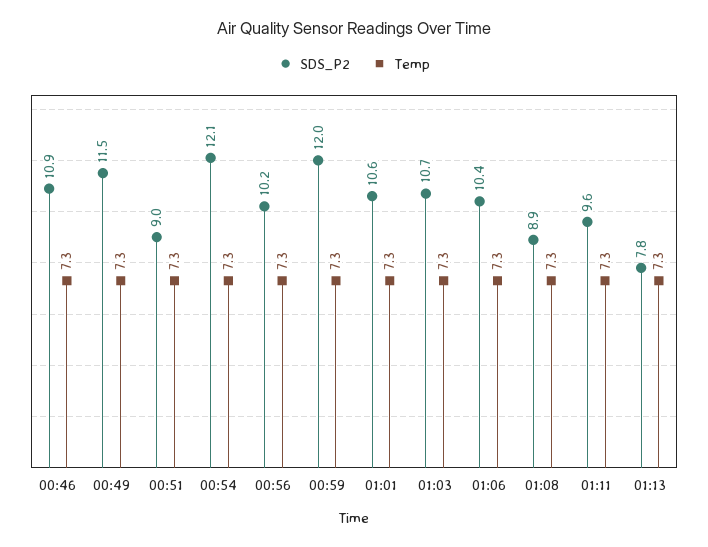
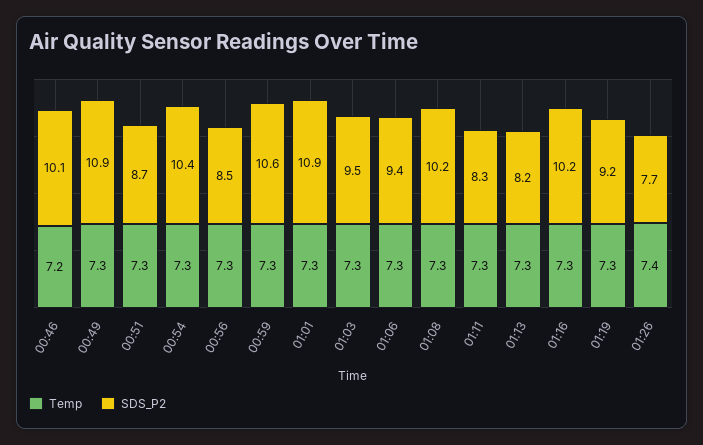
SDS_P2, 00:46: 10.9 -> 10.1
Temp, 00:46: 7.3 -> 7.2
SDS_P2, 00:49: 11.5 -> 10.9
SDS_P2, 00:51: 9 -> 8.7
SDS_P2, 00:54: 12.1 -> 10.4
SDS_P2, 00:56: 10.2 -> 8.5
SDS_P2, 00:59: 12 -> 10.6
SDS_P2, 01:01: 10.6 -> 10.9
SDS_P2, 01:03: 10.7 -> 9.5
SDS_P2, 01:06: 10.4 -> 9.4
SDS_P2, 01:08: 8.9 -> 10.2
SDS_P2, 01:11: 9.6 -> 8.3
SDS_P2, 01:13: 7.8 -> 8.2
Temp, 01:16: none -> 7.3
SDS_P2, 01:16: none -> 10.2
Temp, 01:19: none -> 7.3
SDS_P2, 01:19: none -> 9.2
Temp, 01:26: none -> 7.4
SDS_P2, 01:26: none -> 7.7

